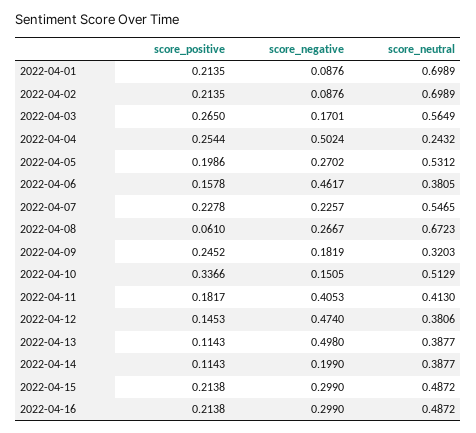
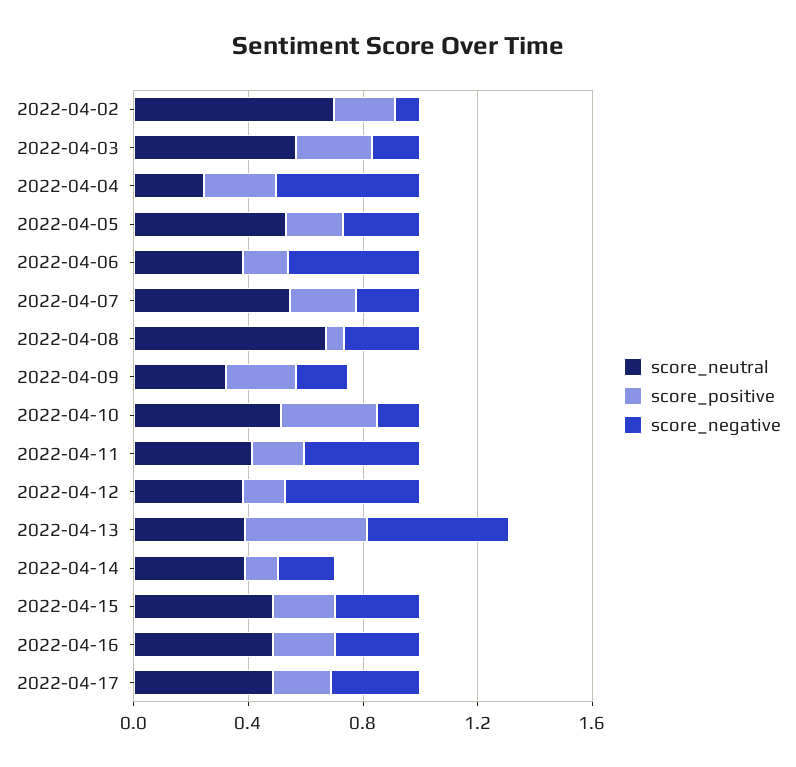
score_positive, 2022-04-01: 0.2135 -> none
score_negative, 2022-04-01: 0.0876 -> none
score_neutral, 2022-04-01: 0.6989 -> none
score_positive, 2022-04-13: 0.1143 -> 0.4
score_neutral, 2022-04-17: none -> 0.5
score_positive, 2022-04-17: none -> 0.2
score_negative, 2022-04-17: none -> 0.3

